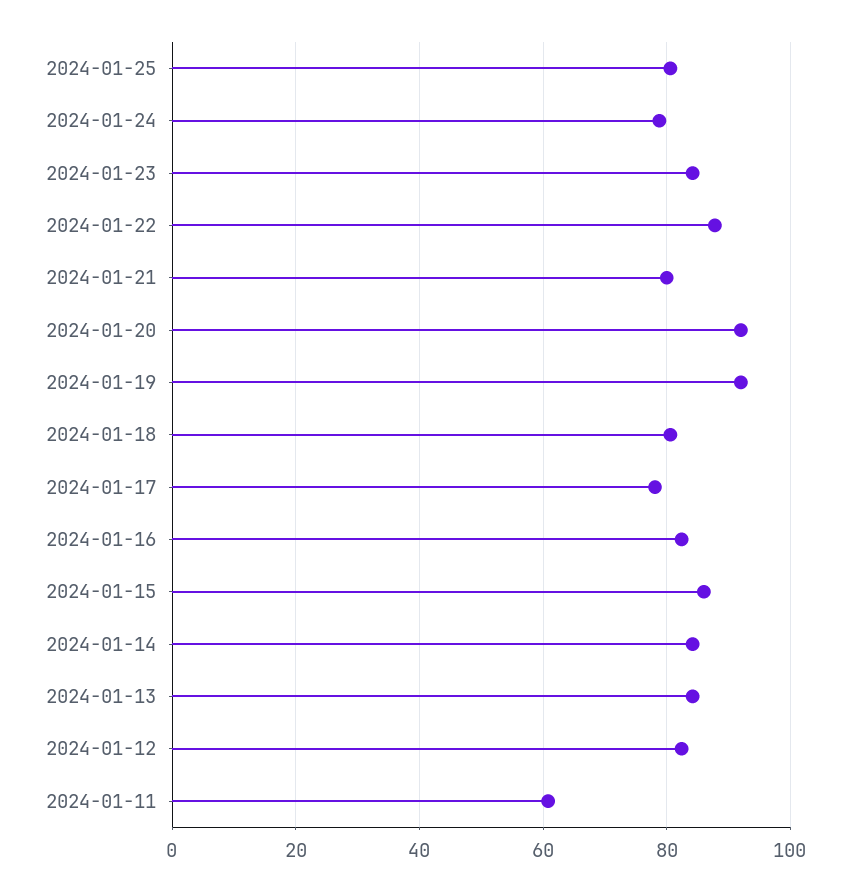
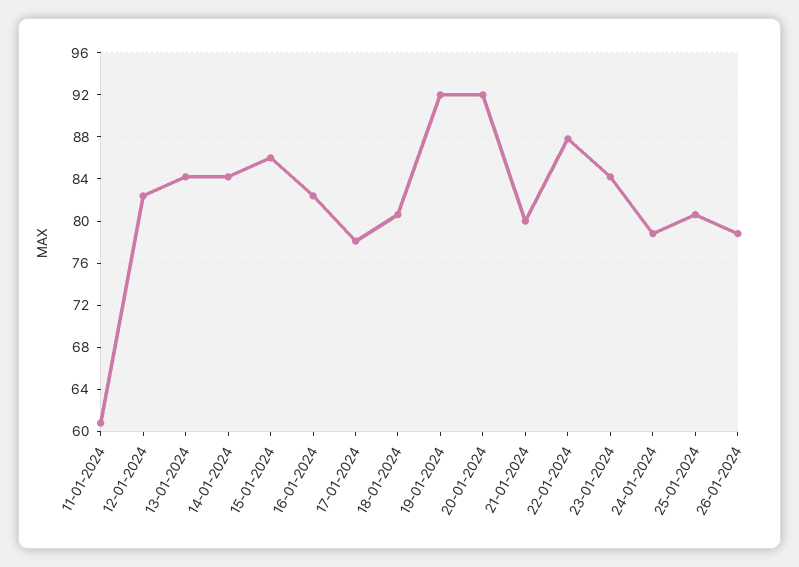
26-01-2024: none -> 79

